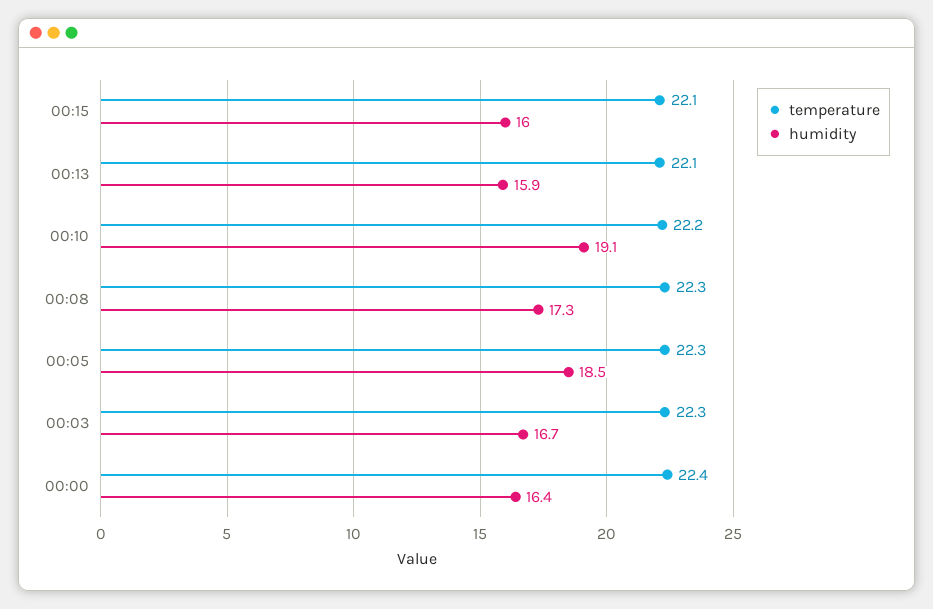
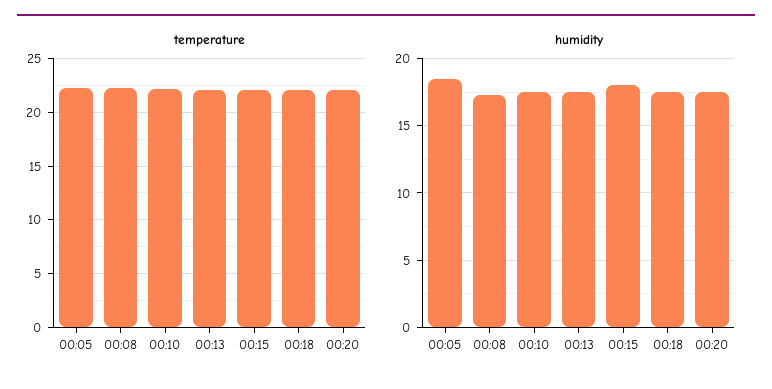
humidity, 00:15: 16 -> 18
humidity, 00:13: 15.9 -> 17.5
humidity, 00:10: 19.1 -> 17.5
temperature, 00:03: 22.3 -> none
humidity, 00:03: 16.7 -> none
temperature, 00:00: 22.4 -> none
humidity, 00:00: 16.4 -> none
temperature, 00:18: none -> 22
temperature, 00:20: none -> 22
humidity, 00:18: none -> 17.5
humidity, 00:20: none -> 17.5

